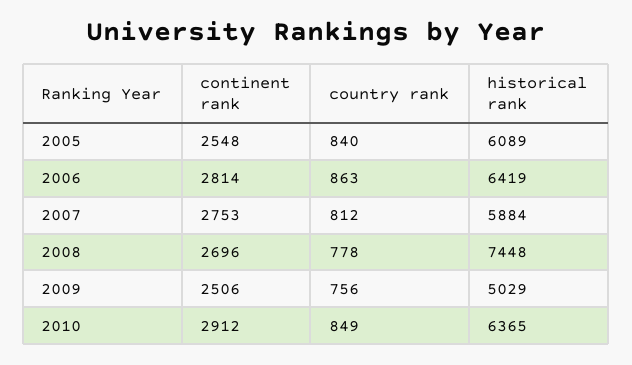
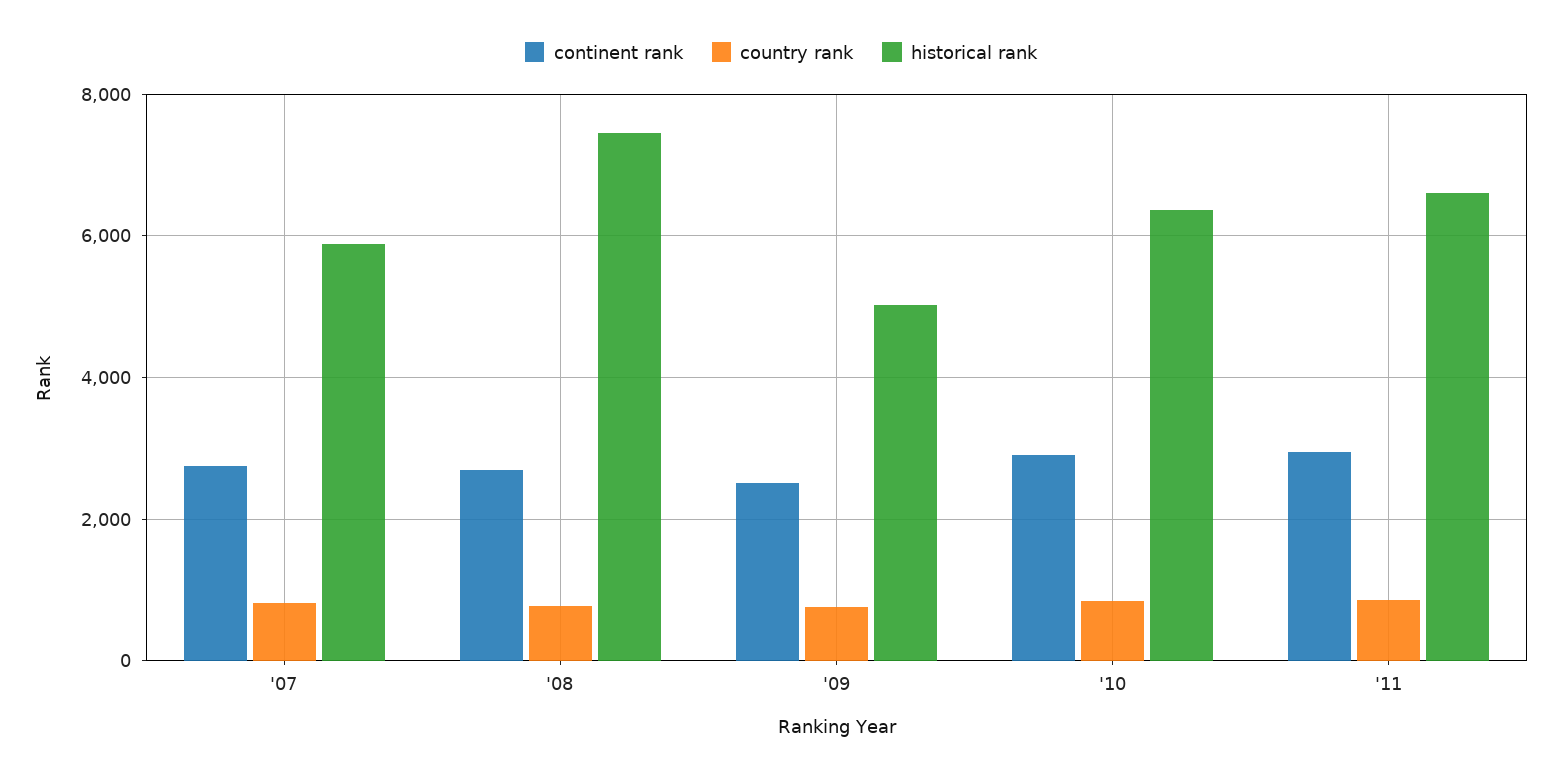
continent rank, 2005: 2548 -> none
country rank, 2005: 840 -> none
historical rank, 2005: 6089 -> none
continent rank, 2006: 2814 -> none
country rank, 2006: 863 -> none
historical rank, 2006: 6419 -> none
continent rank, '11: none -> 3000
country rank, '11: none -> 800
historical rank, '11: none -> 6600

